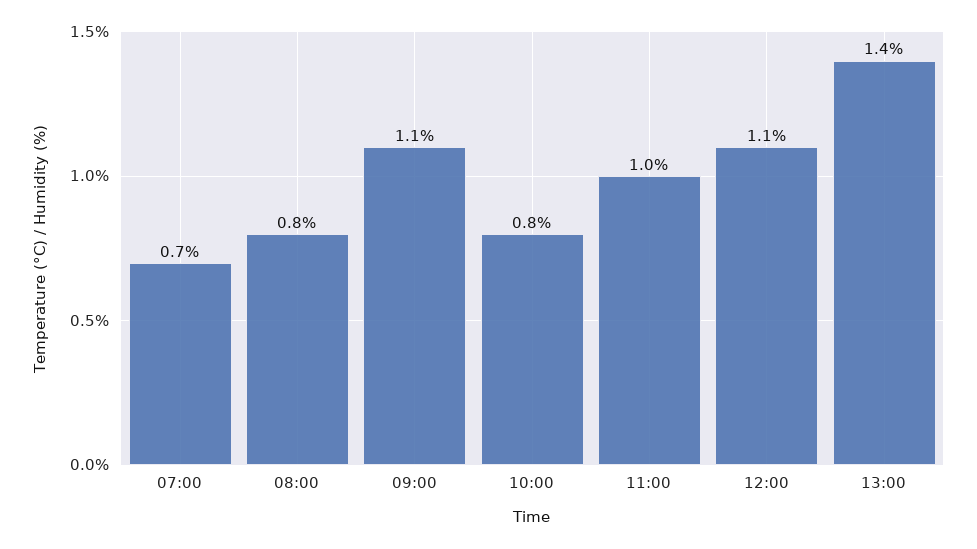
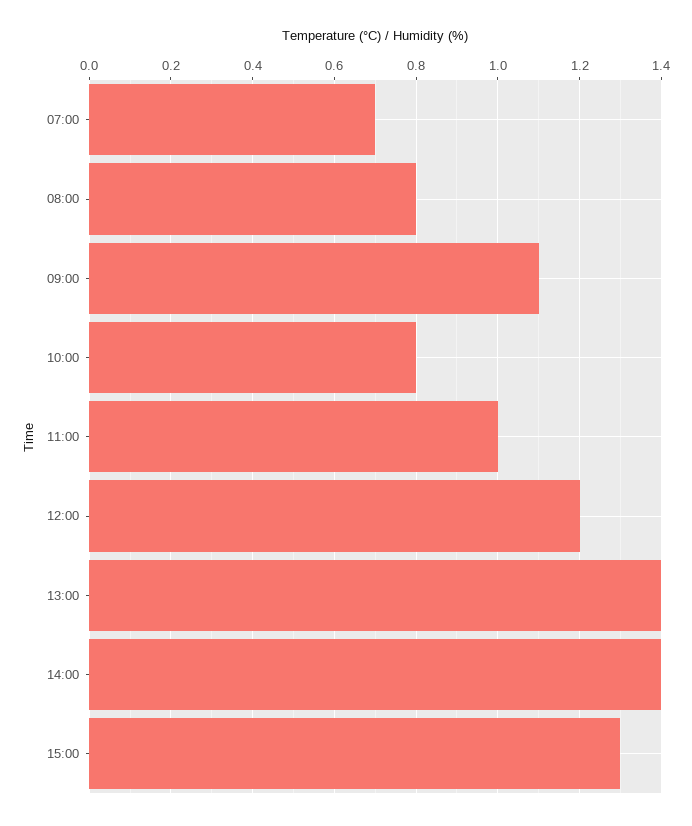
12:00: 1.1 -> 1.2
14:00: none -> 1.4
15:00: none -> 1.3

